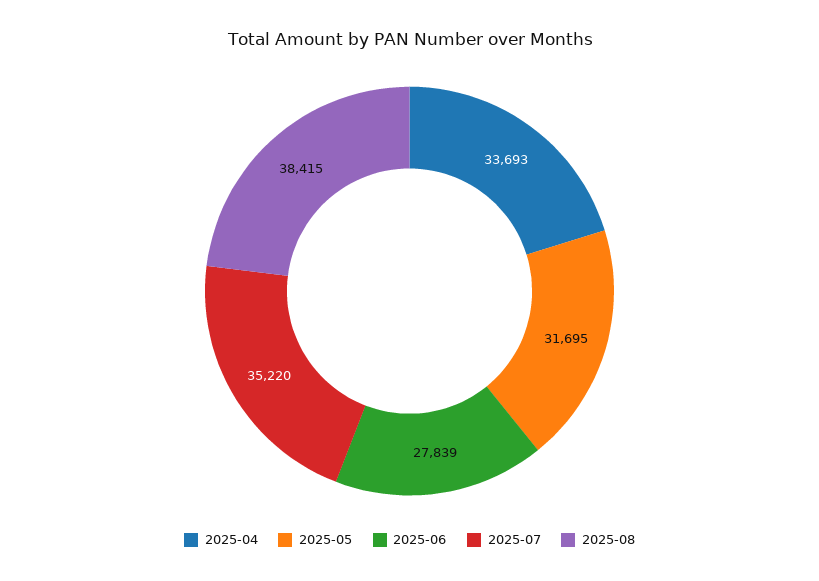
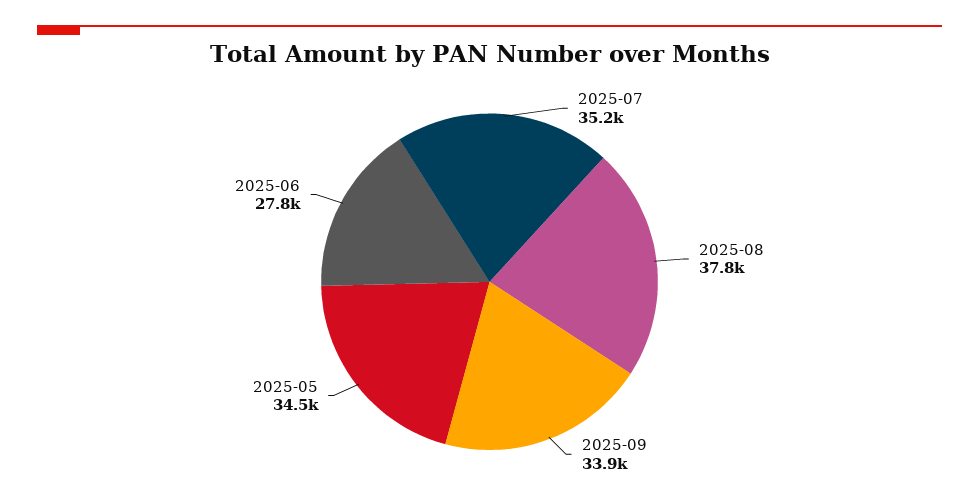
2025-04: 33693 -> none
2025-05: 31695 -> 34500
2025-08: 38415 -> 37800
2025-09: none -> 33900

